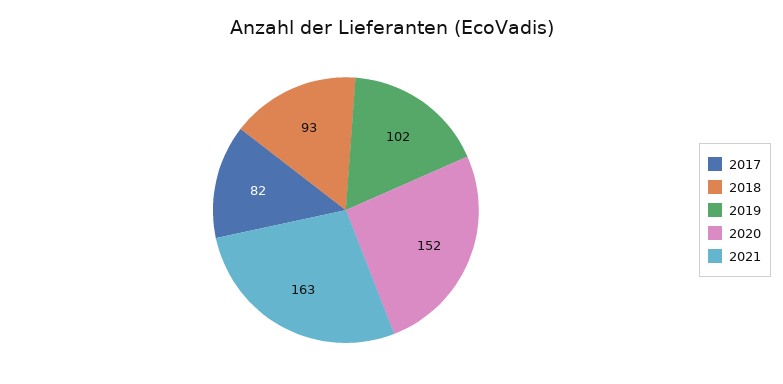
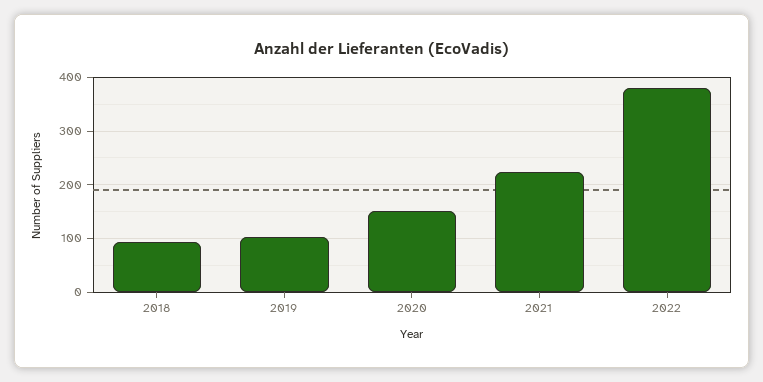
2017: 82 -> none
2021: 163 -> 220
2022: none -> 380

